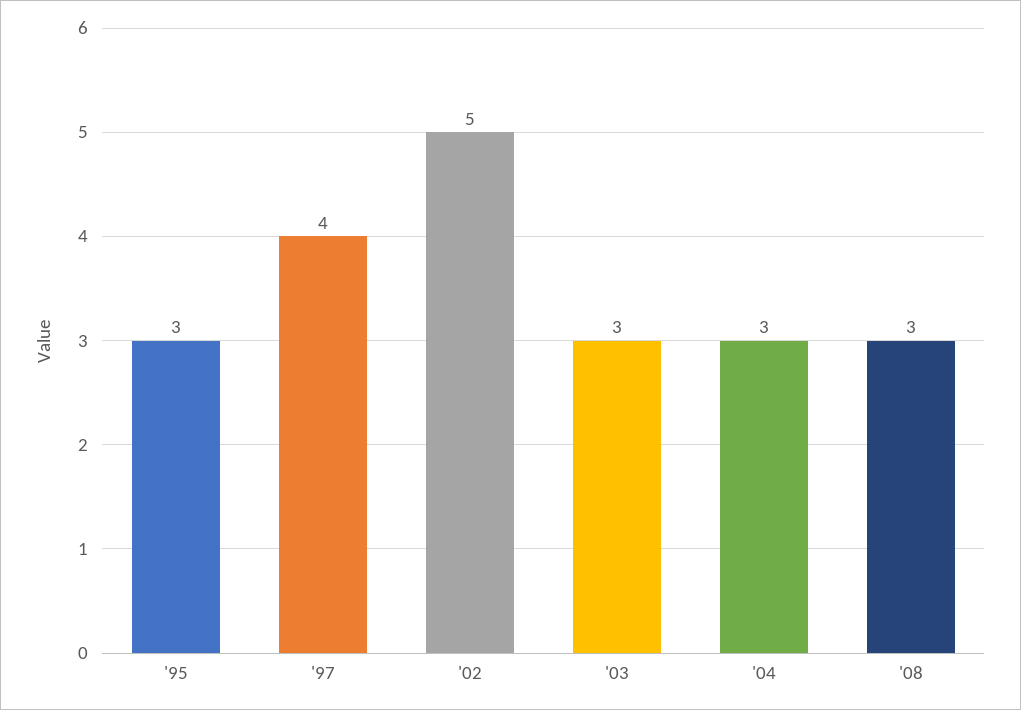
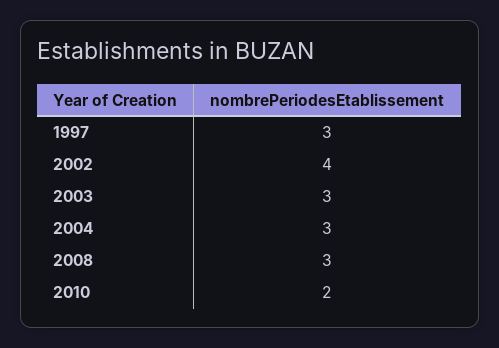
'95: 3 -> none
'97: 4 -> 3
'02: 5 -> 4
2010: none -> 2

